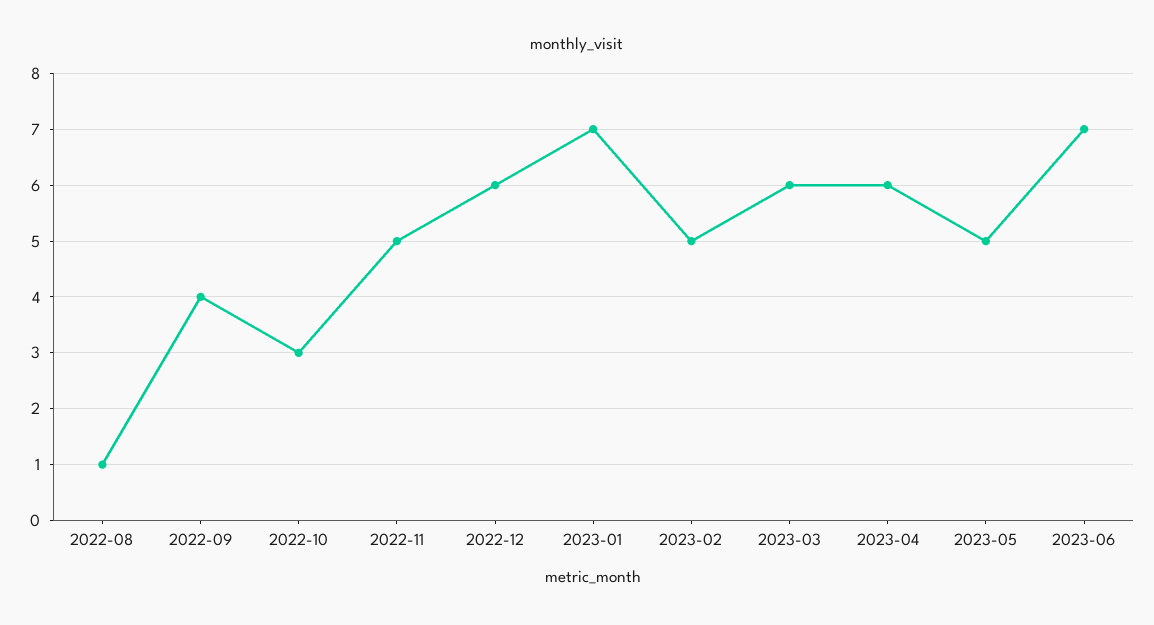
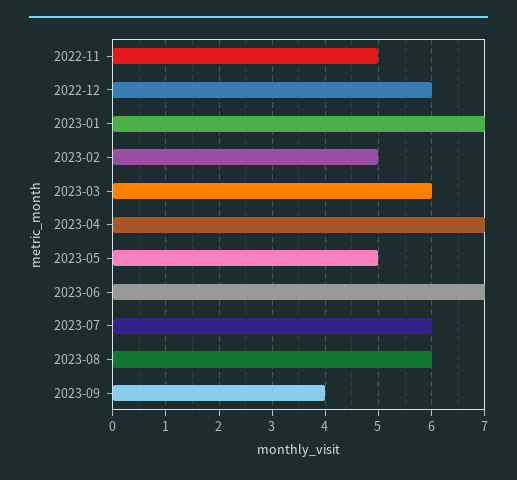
2022-08: 1 -> none
2022-09: 4 -> none
2022-10: 3 -> none
2023-04: 6 -> 7
2023-07: none -> 6
2023-08: none -> 6
2023-09: none -> 4

